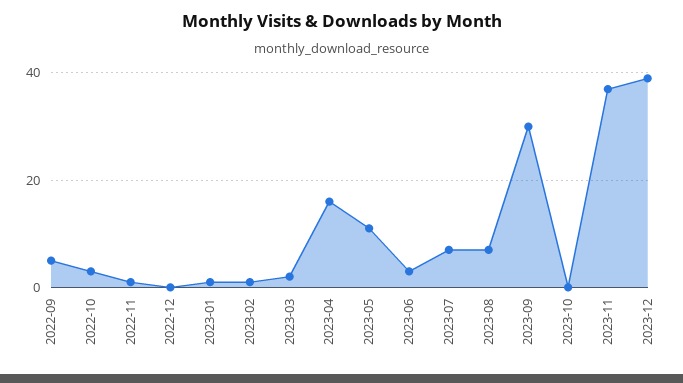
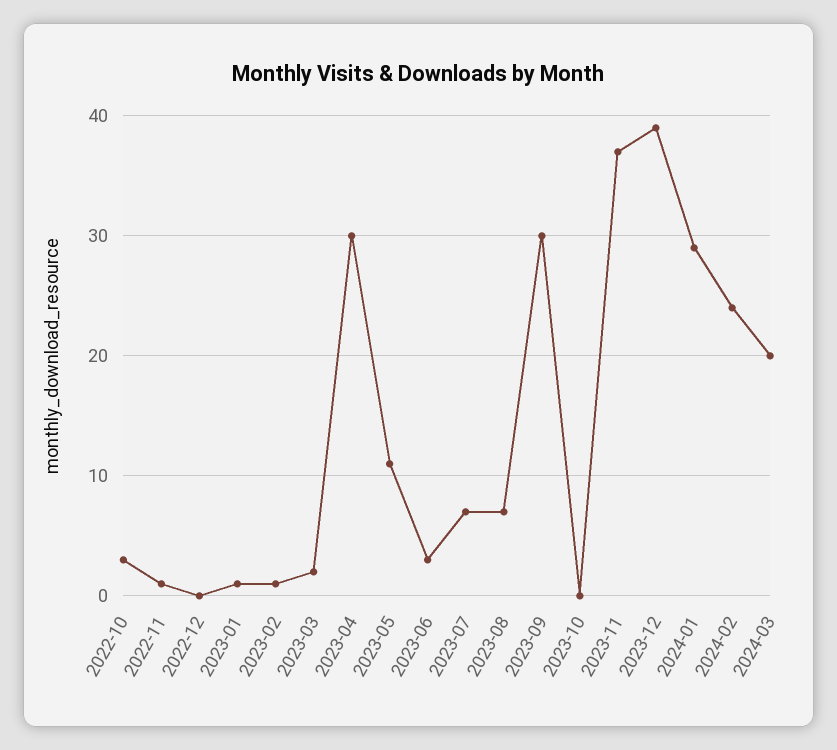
2022-09: 5 -> none
2023-04: 15 -> 30
2024-01: none -> 29
2024-02: none -> 24
2024-03: none -> 20

